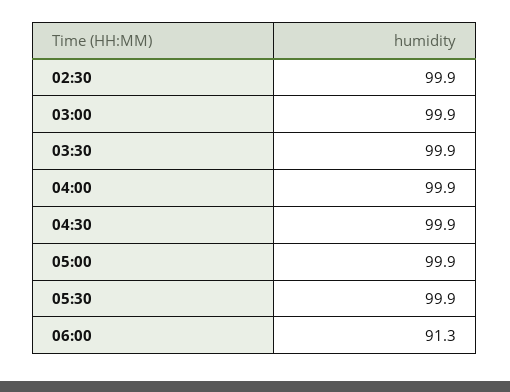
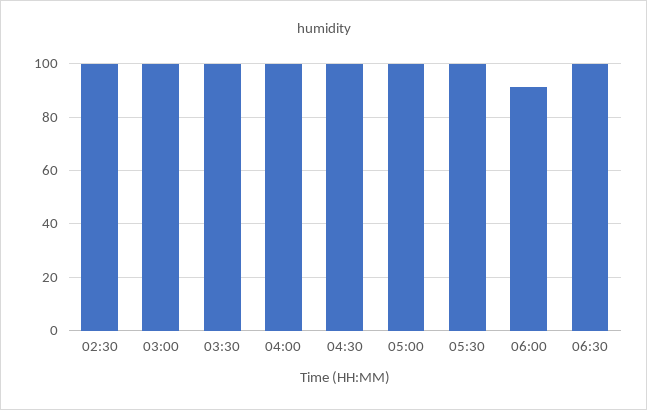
06:30: none -> 100

